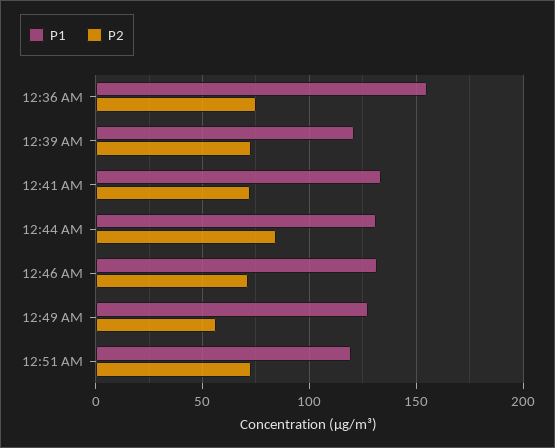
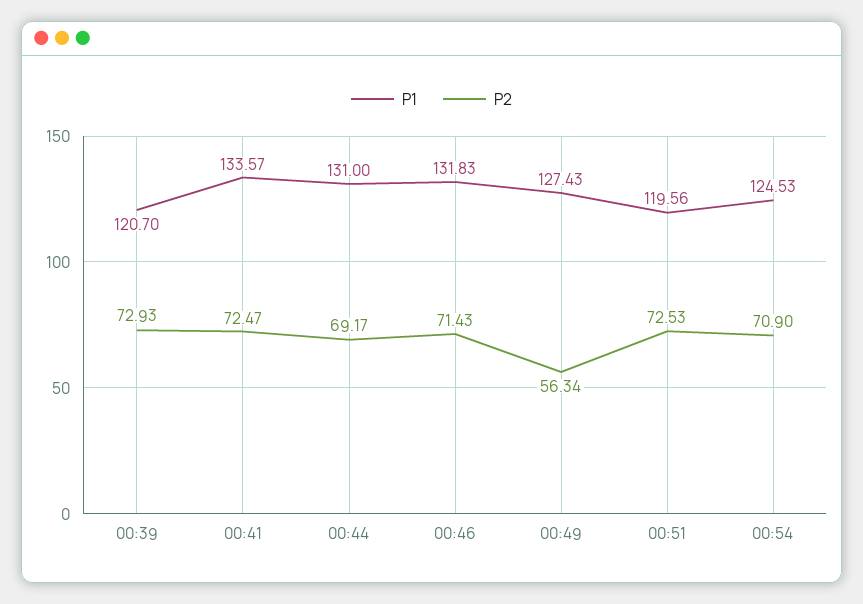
P1, 12:36 AM: 155 -> none
P2, 12:36 AM: 75 -> none
P2, 12:44 AM: 85 -> 69.17
P1, 00:54: none -> 124.53
P2, 00:54: none -> 70.9

